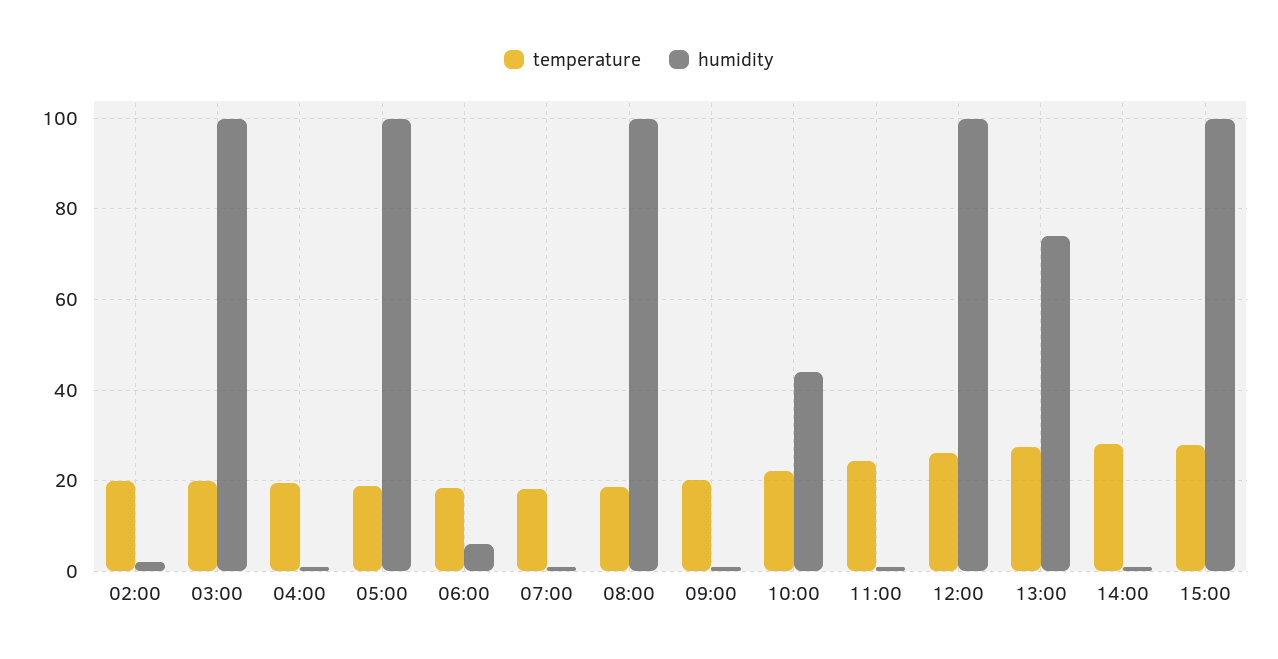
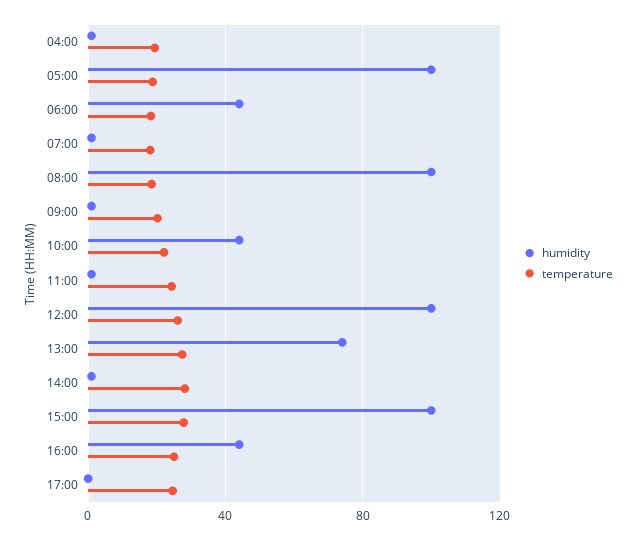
temperature, 02:00: 20 -> none
humidity, 02:00: 2 -> none
temperature, 03:00: 20 -> none
humidity, 03:00: 100 -> none
humidity, 06:00: 6 -> 45
humidity, 16:00: none -> 45
temperature, 16:00: none -> 25
humidity, 17:00: none -> 0
temperature, 17:00: none -> 25

